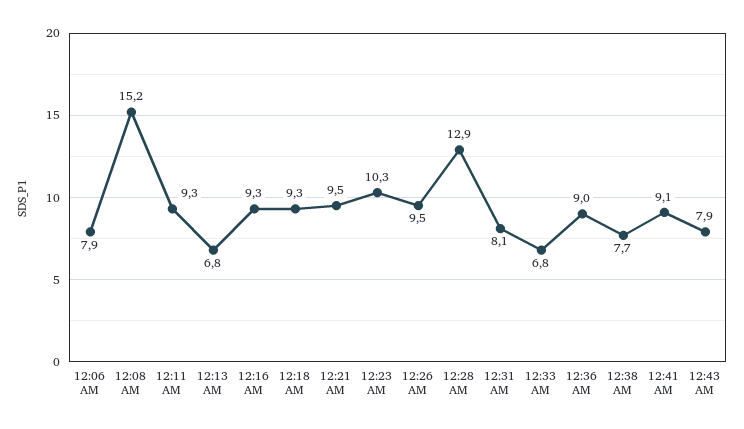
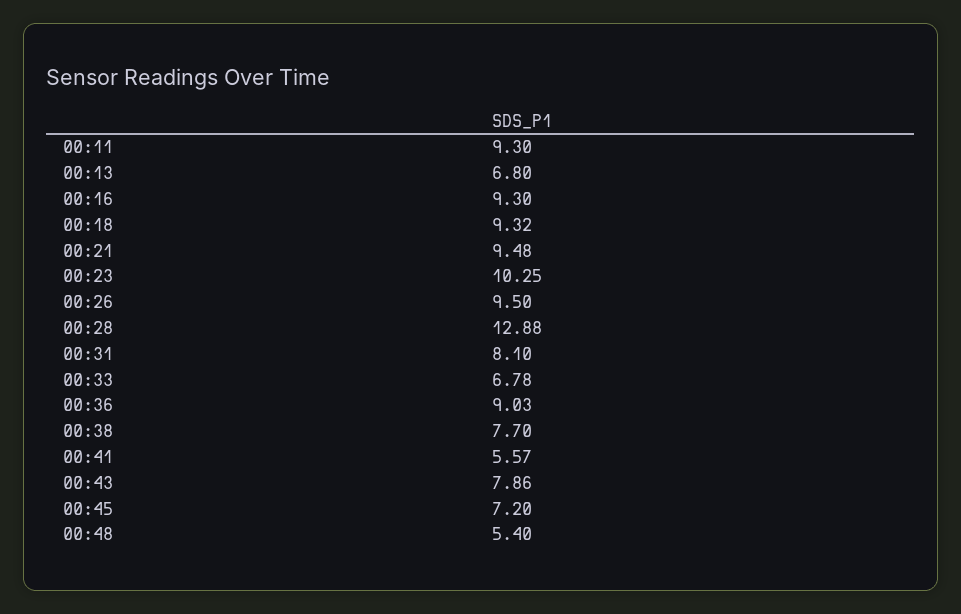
12:06 AM: 7.9 -> none
12:08 AM: 15.2 -> none
12:41 AM: 9.1 -> 5.57
00:45: none -> 7.2
00:48: none -> 5.4

